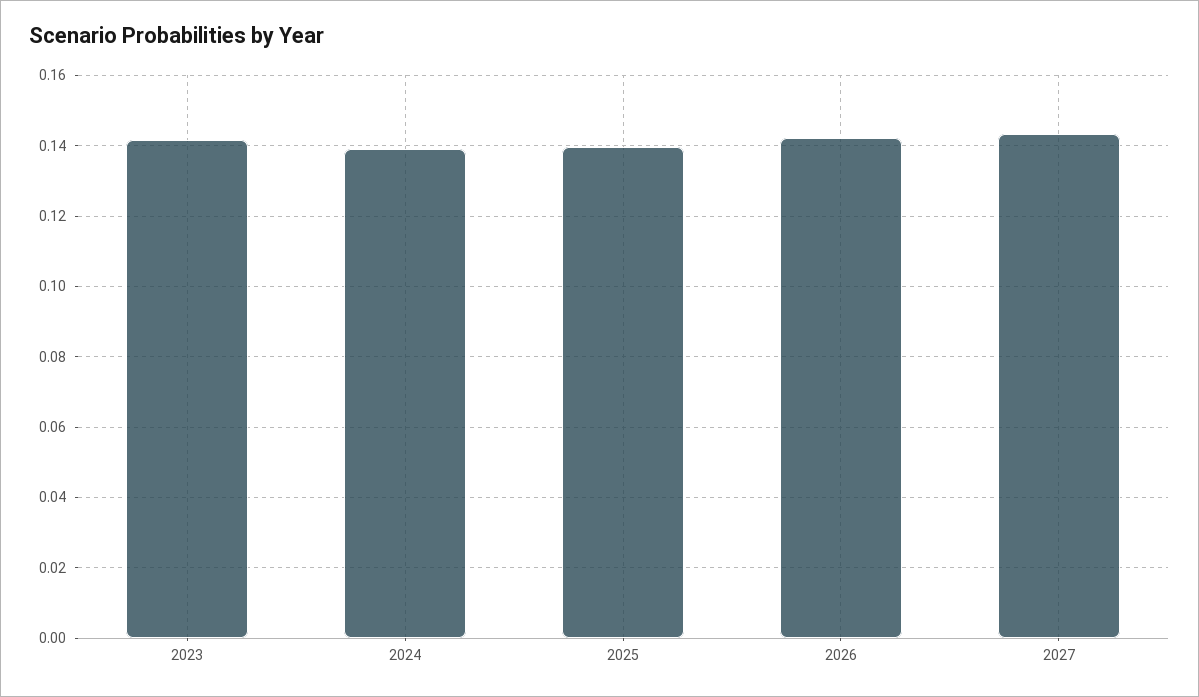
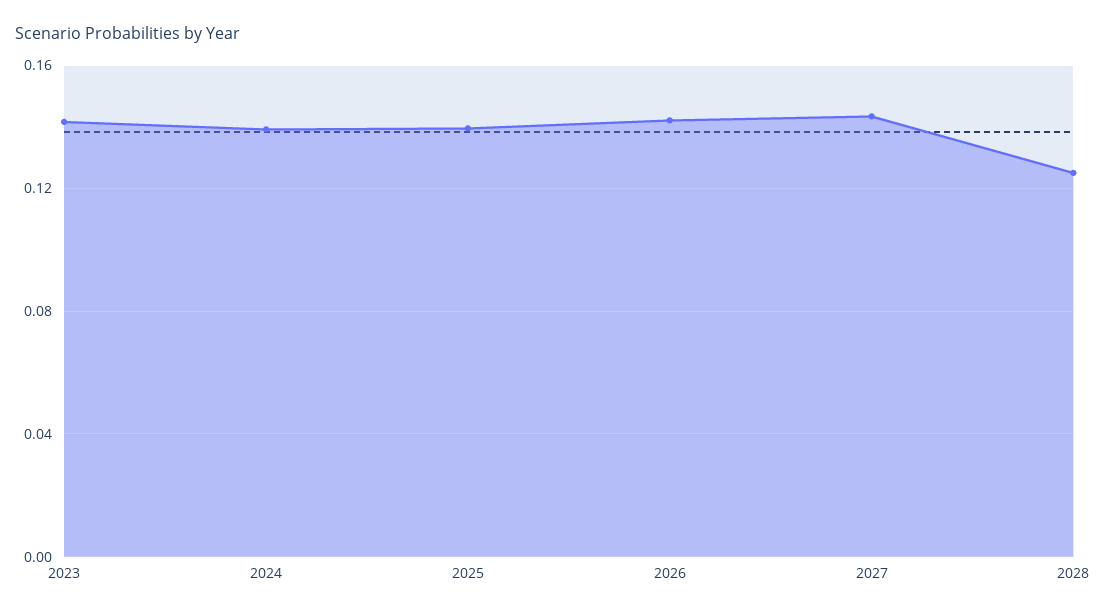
2028: none -> 0.125

